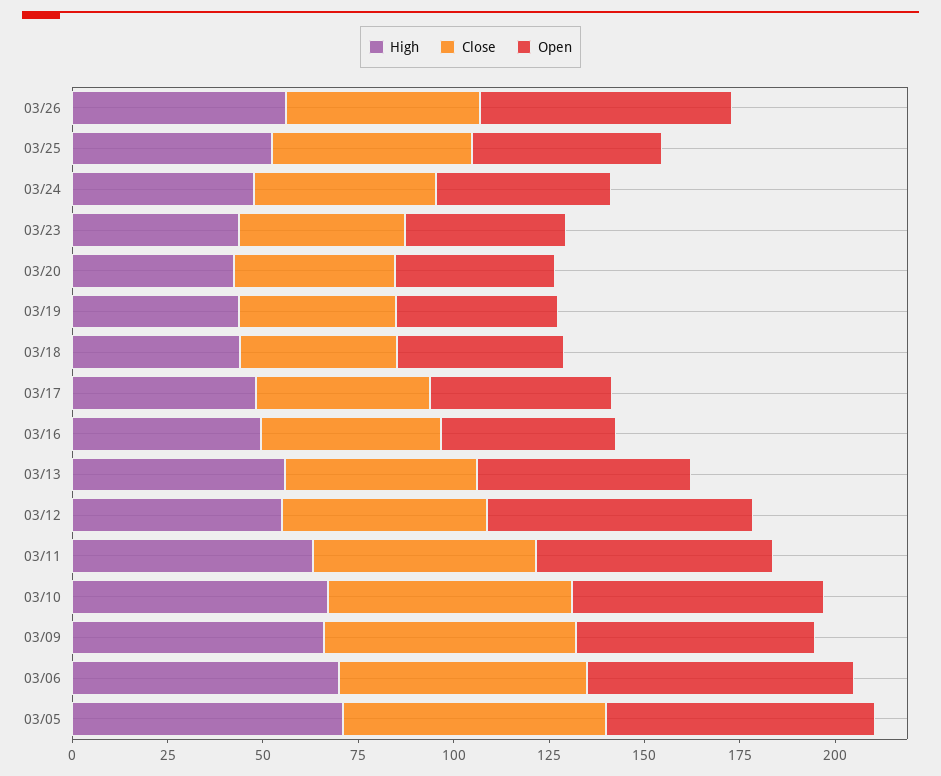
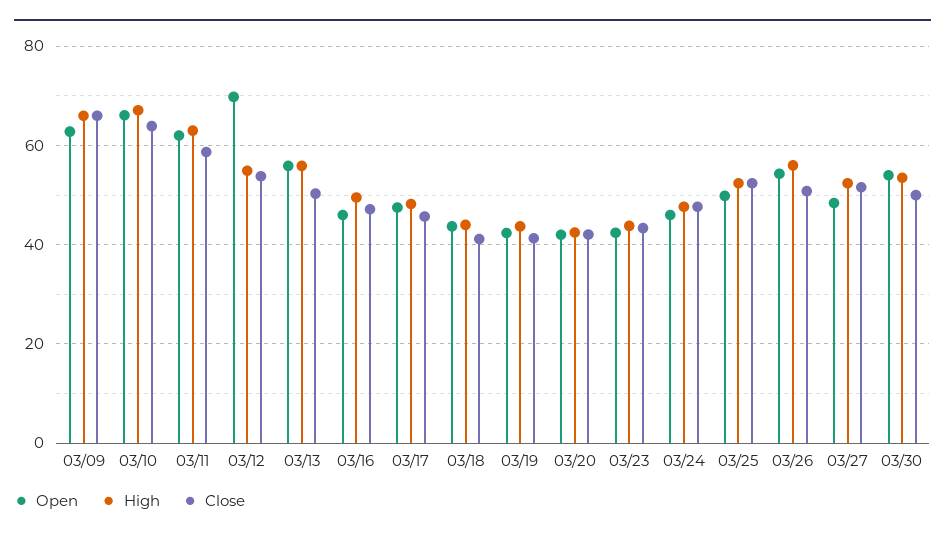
Open, 03/26: 65 -> 54
High, 03/06: 70 -> none
Close, 03/06: 65 -> none
Open, 03/06: 70 -> none
High, 03/05: 70 -> none
Close, 03/05: 70 -> none
Open, 03/05: 70 -> none
Open, 03/27: none -> 48
High, 03/27: none -> 52
Close, 03/27: none -> 52
Open, 03/30: none -> 54
High, 03/30: none -> 54
Close, 03/30: none -> 50

